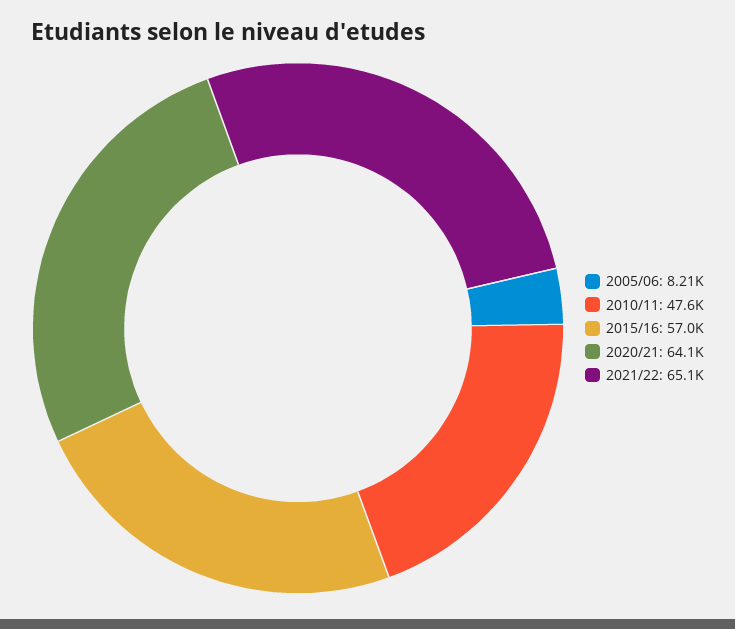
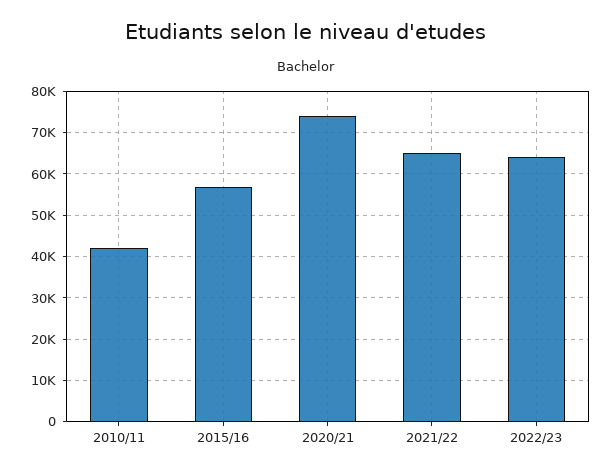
2005/06: 8210 -> none
2010/11: 47600 -> 42000
2020/21: 64100 -> 74000
2022/23: none -> 64000

